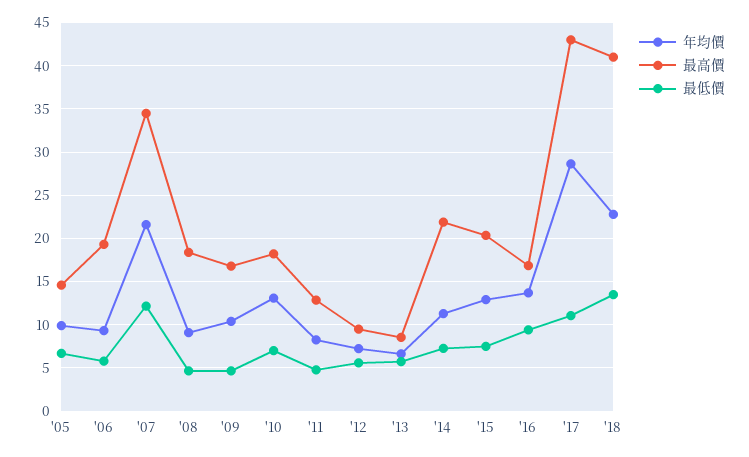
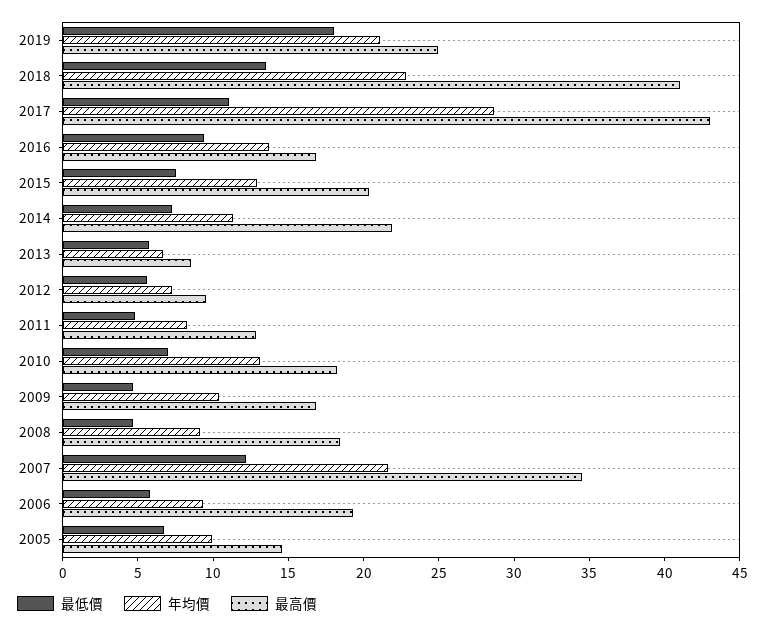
最低價, 2019: none -> 18
年均價, 2019: none -> 21
最高價, 2019: none -> 25

